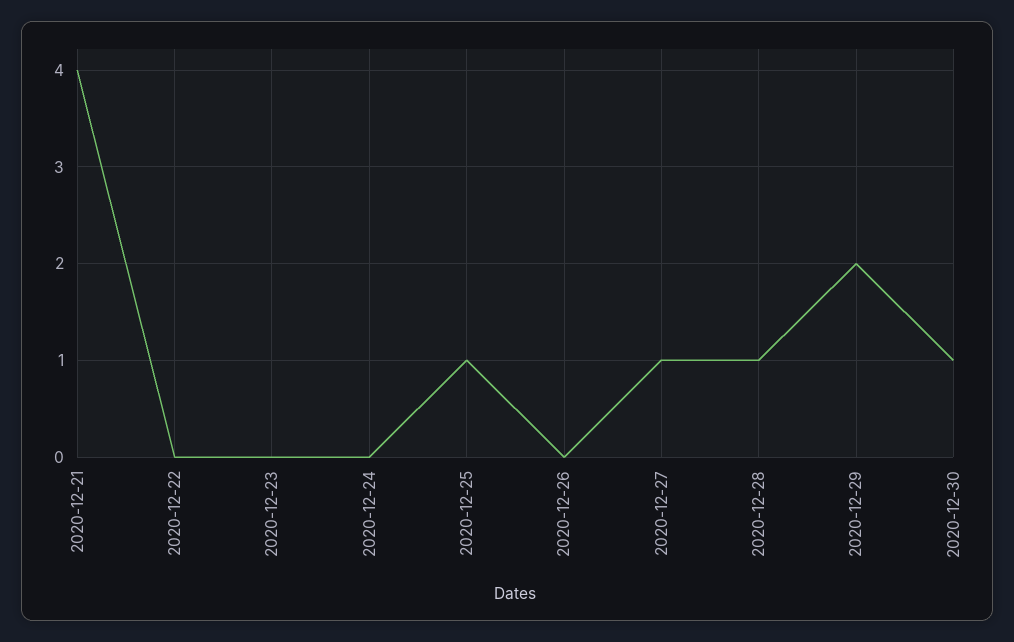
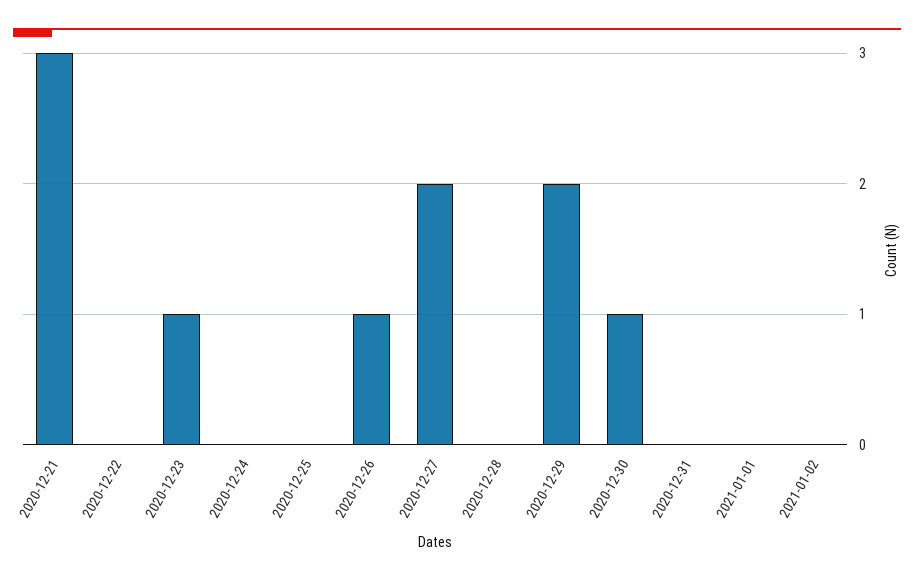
2020-12-21: 4 -> 3
2020-12-23: 0 -> 1
2020-12-25: 1 -> 0
2020-12-26: 0 -> 1
2020-12-27: 1 -> 2
2020-12-28: 1 -> 0
2020-12-31: none -> 0
2021-01-01: none -> 0
2021-01-02: none -> 0

